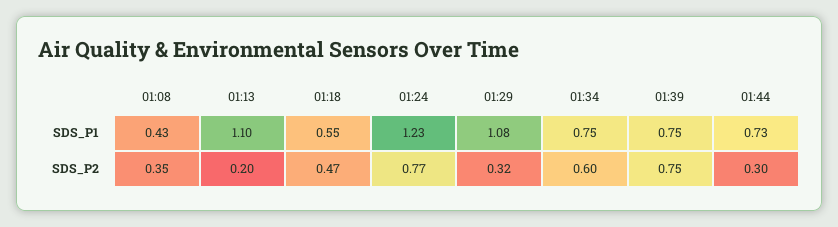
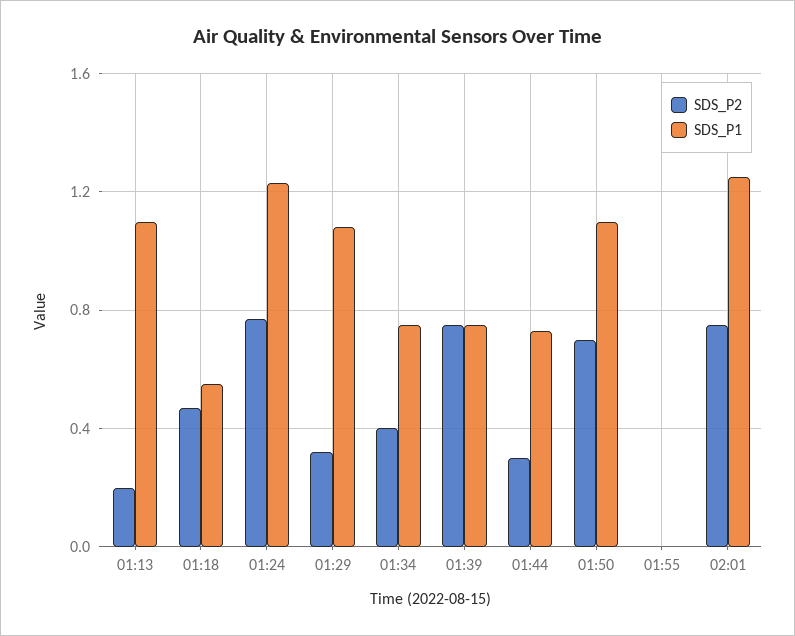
SDS_P1, 01:08: 0.43 -> none
SDS_P2, 01:08: 0.35 -> none
SDS_P2, 01:34: 0.6 -> 0.4
SDS_P2, 01:50: none -> 0.7
SDS_P1, 01:50: none -> 1.1
SDS_P2, 01:55: none -> 0
SDS_P1, 01:55: none -> 0
SDS_P2, 02:01: none -> 0.75
SDS_P1, 02:01: none -> 1.25

